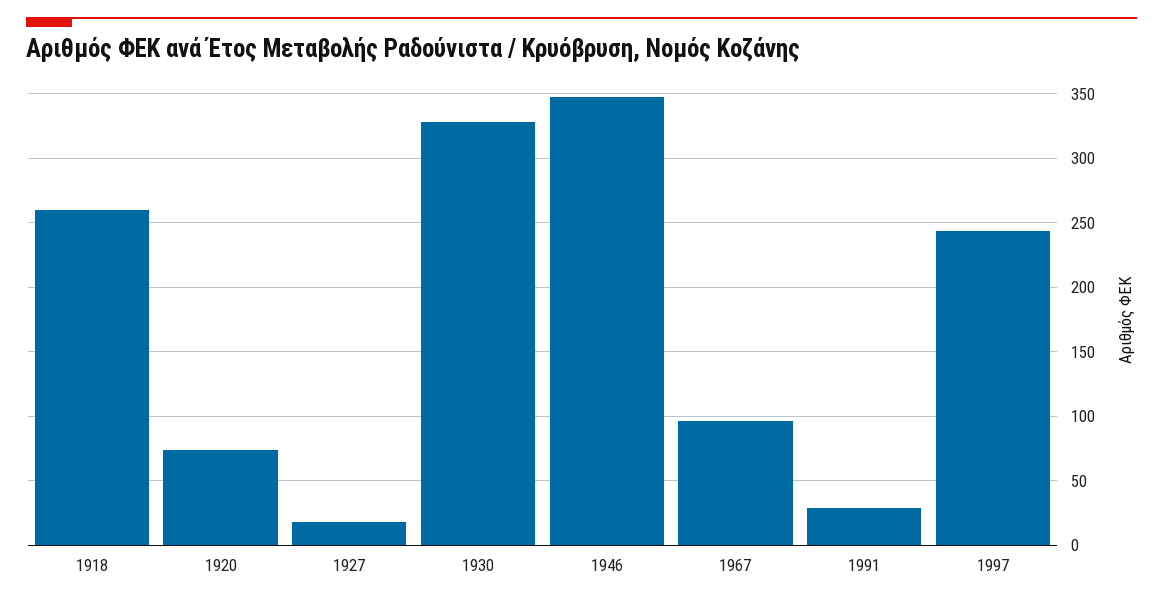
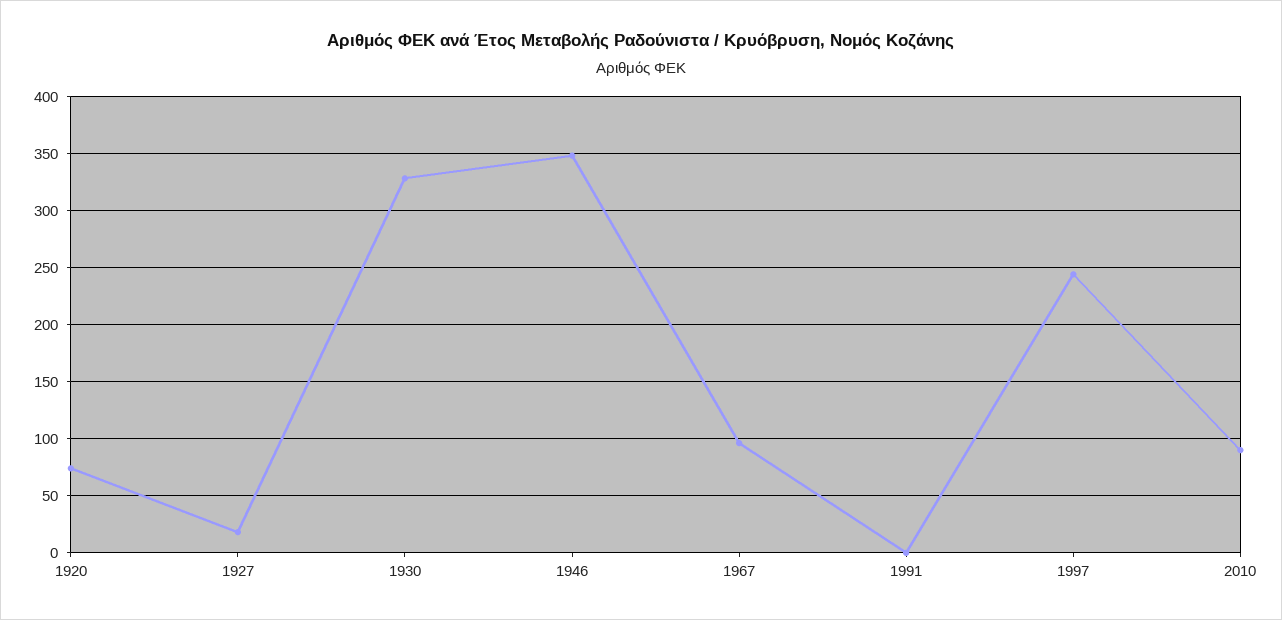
1918: 260 -> none
1991: 30 -> 0
2010: none -> 90

